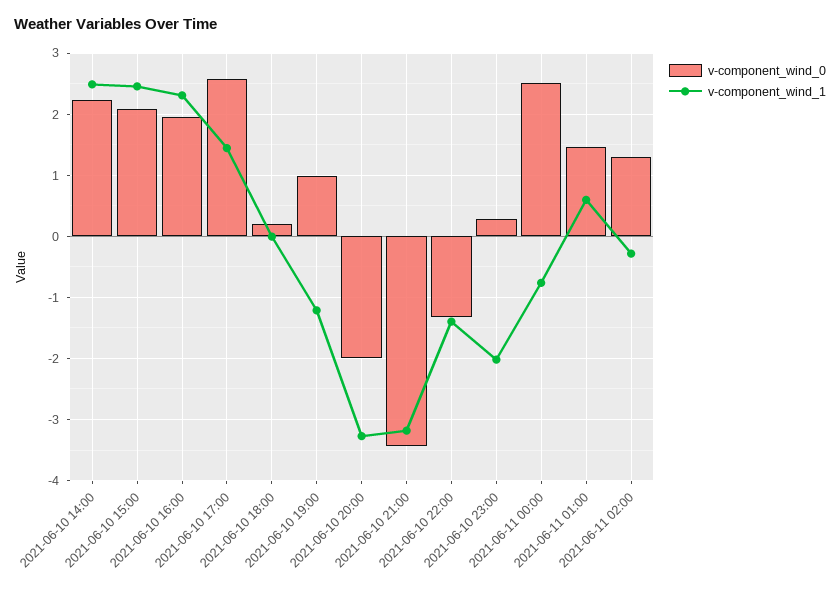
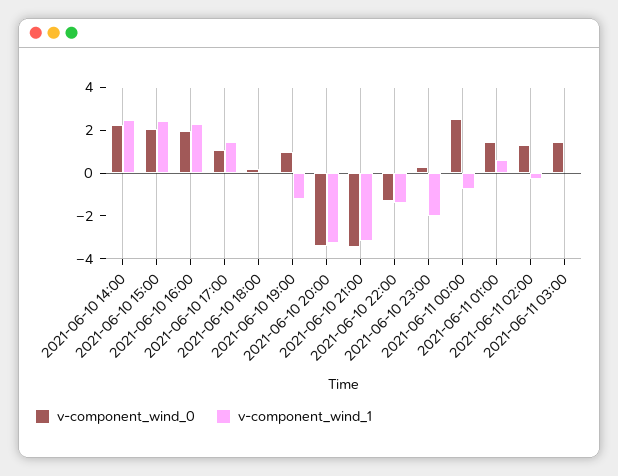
v-component_wind_0, 2021-06-10 17:00: 2.6 -> 1
v-component_wind_0, 2021-06-10 20:00: -2 -> -3.5
v-component_wind_0, 2021-06-11 03:00: none -> 1.5
v-component_wind_1, 2021-06-11 03:00: none -> 0

